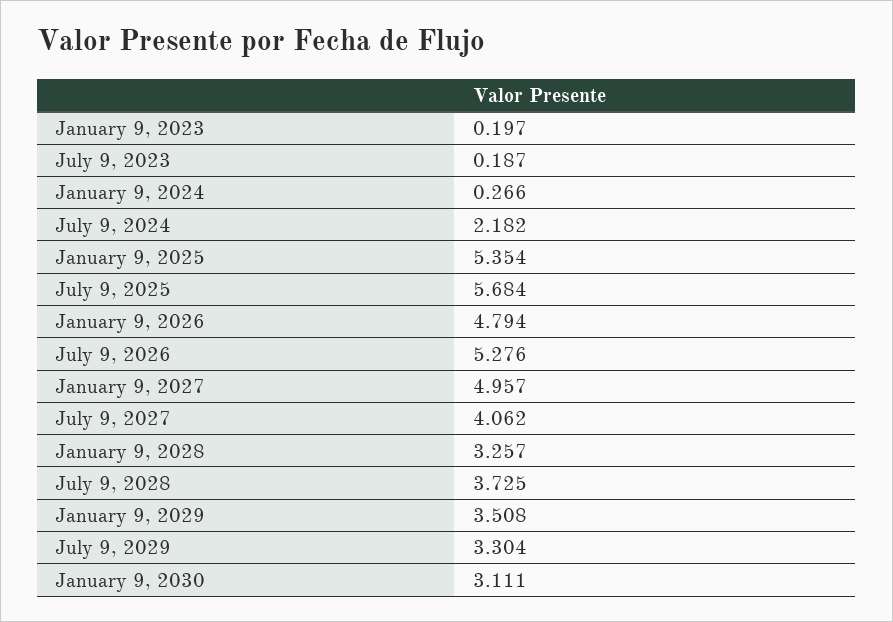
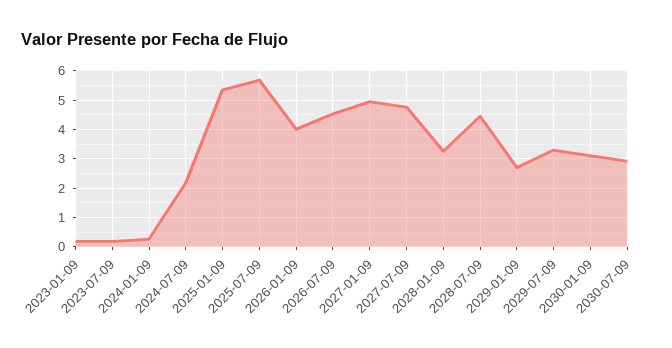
January 9, 2026: 4.794 -> 4
July 9, 2026: 5.276 -> 4.5
July 9, 2027: 4.062 -> 4.75
July 9, 2028: 3.725 -> 4.5
January 9, 2029: 3.508 -> 2.75
2030-07-09: none -> 3

